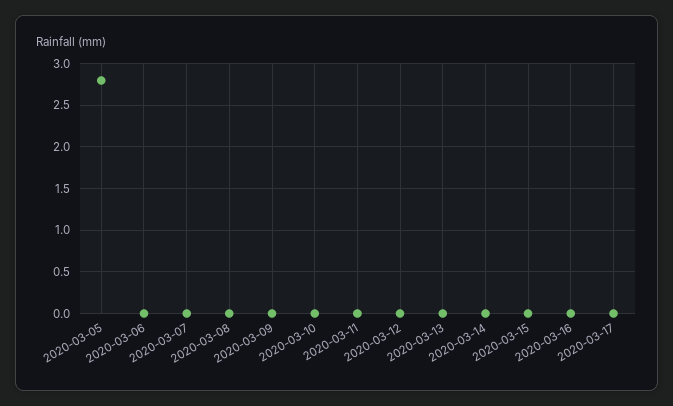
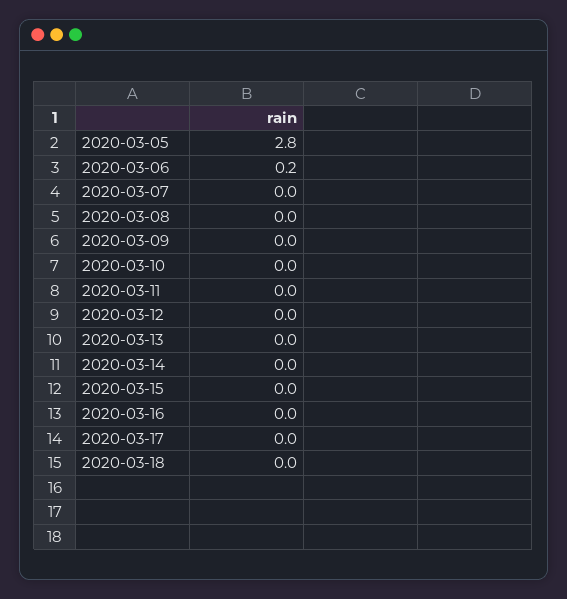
2020-03-06: 0 -> 0.2
2020-03-18: none -> 0

